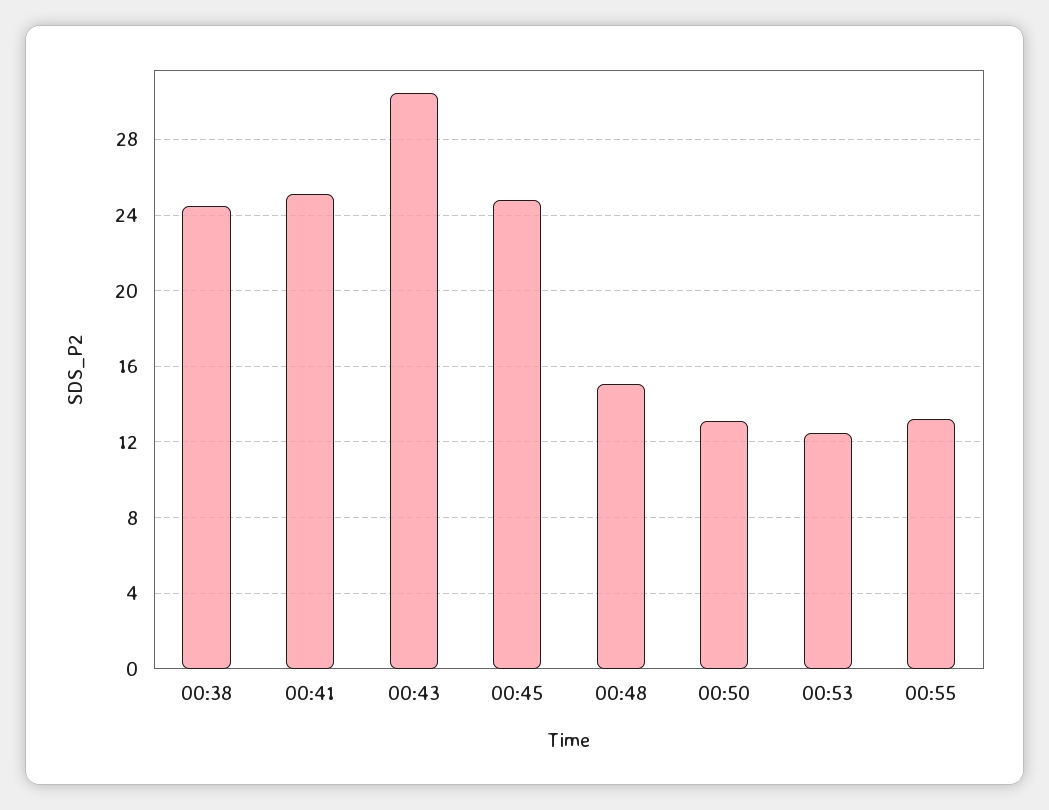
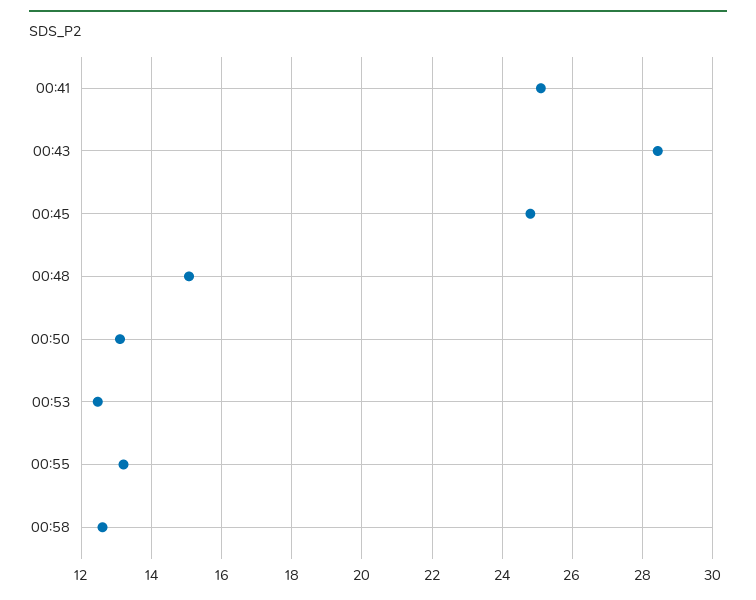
00:38: 24.5 -> none
00:43: 30.5 -> 28.4
00:58: none -> 12.6

